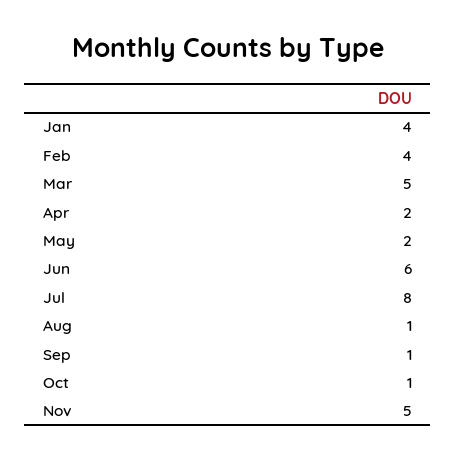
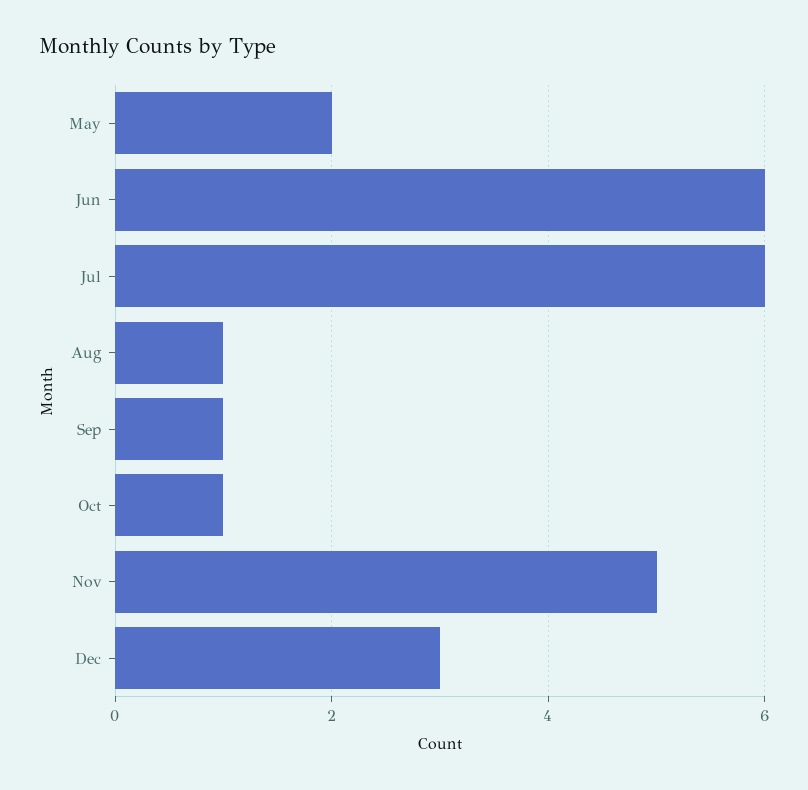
Jan: 4 -> none
Feb: 4 -> none
Mar: 5 -> none
Apr: 2 -> none
Jul: 8 -> 6
Dec: none -> 3

